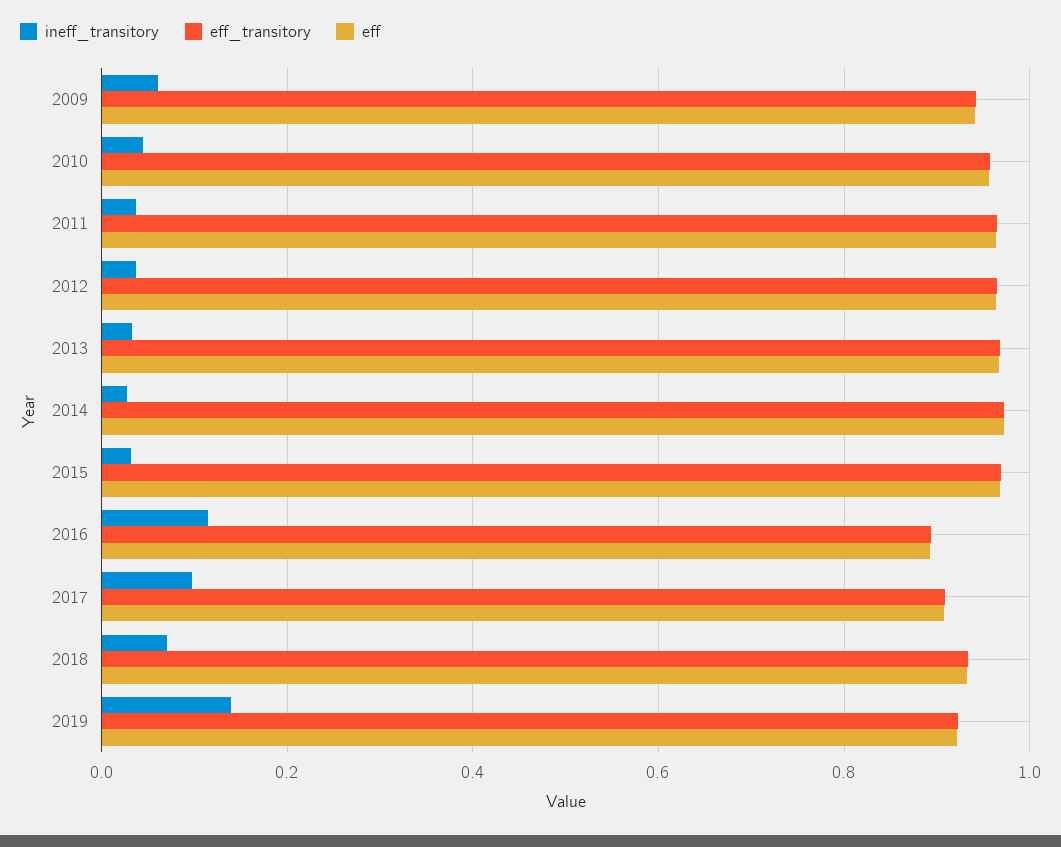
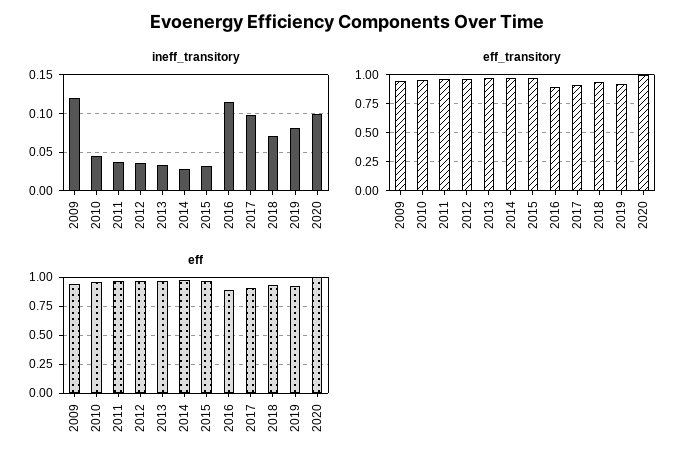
ineff_transitory, 2009: 0.06 -> 0.12
ineff_transitory, 2019: 0.14 -> 0.08
ineff_transitory, 2020: none -> 0.1
eff_transitory, 2020: none -> 1
eff, 2020: none -> 1

